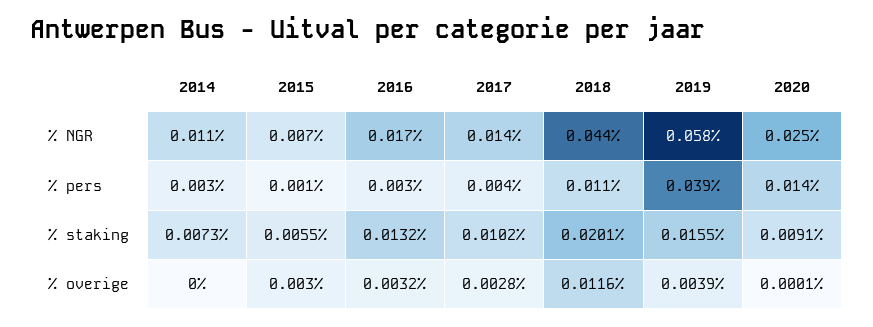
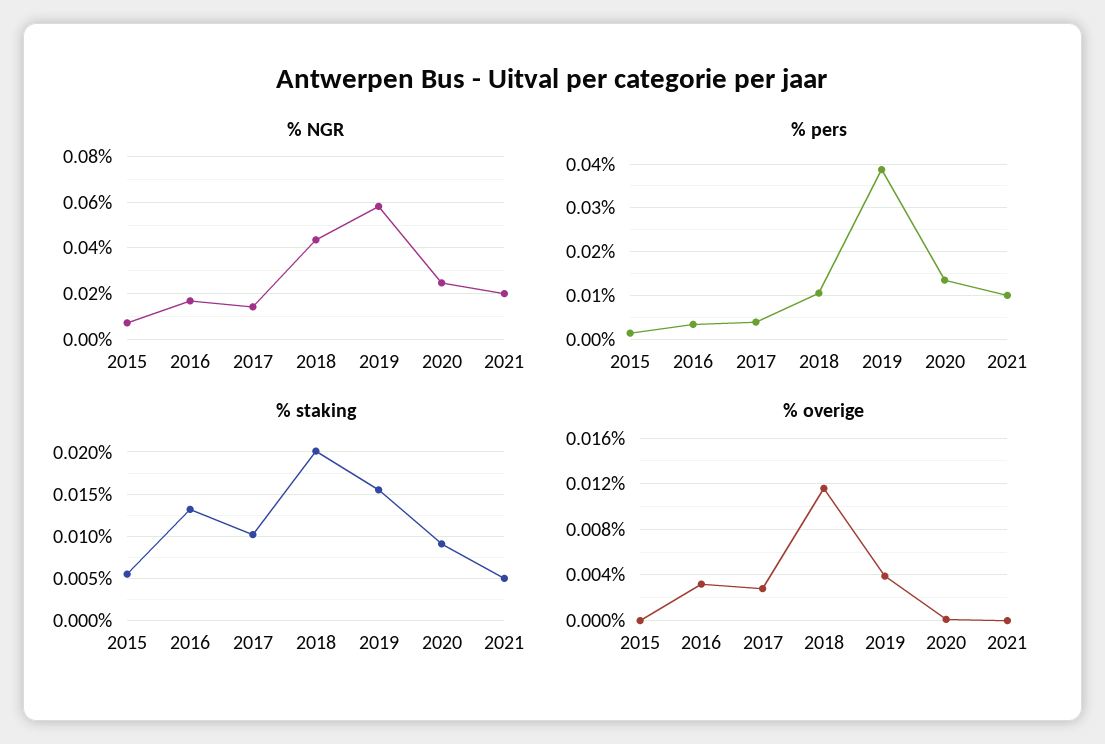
% NGR, 2014: 0.011 -> none
% pers, 2014: 0.003 -> none
% staking, 2014: 0.0073 -> none
% overige, 2014: 0 -> none
% overige, 2015: 0.003 -> 0
% NGR, 2021: none -> 0.02
% pers, 2021: none -> 0.01
% staking, 2021: none -> 0.005
% overige, 2021: none -> 0

